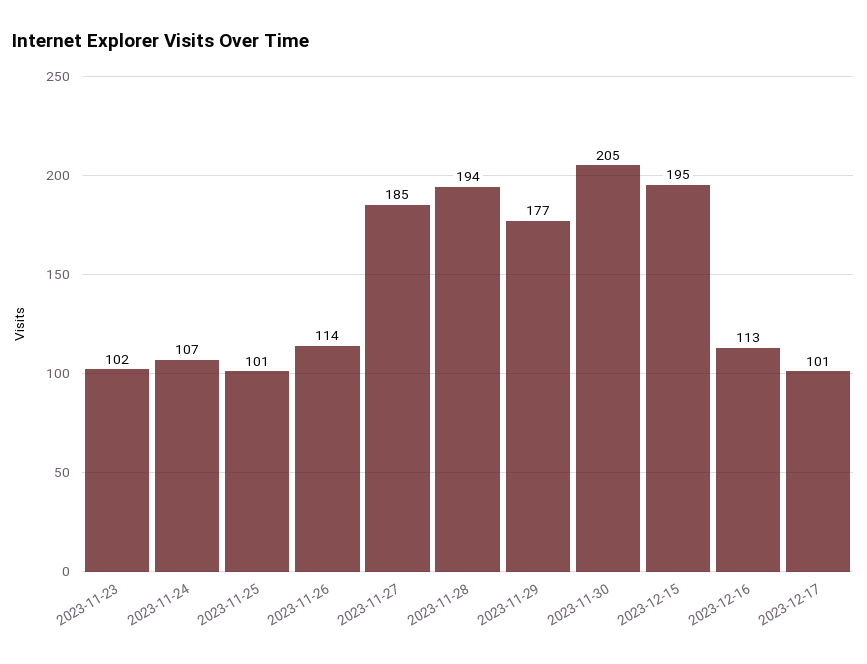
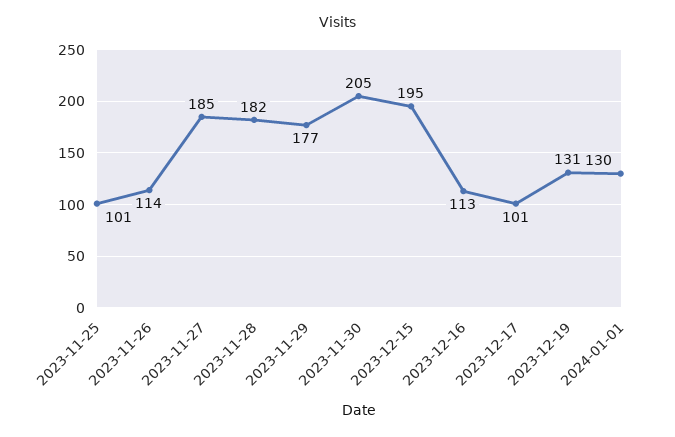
2023-11-23: 102 -> none
2023-11-24: 107 -> none
2023-11-28: 194 -> 182
2023-12-19: none -> 131
2024-01-01: none -> 130

